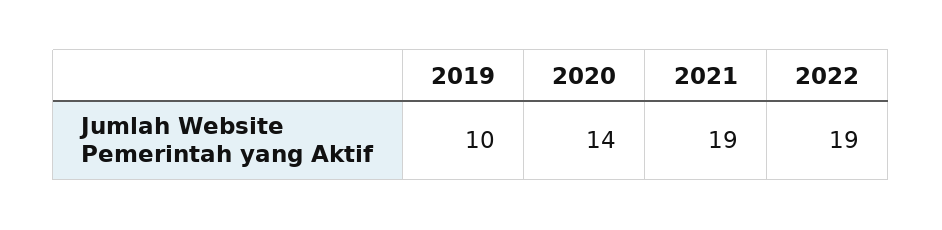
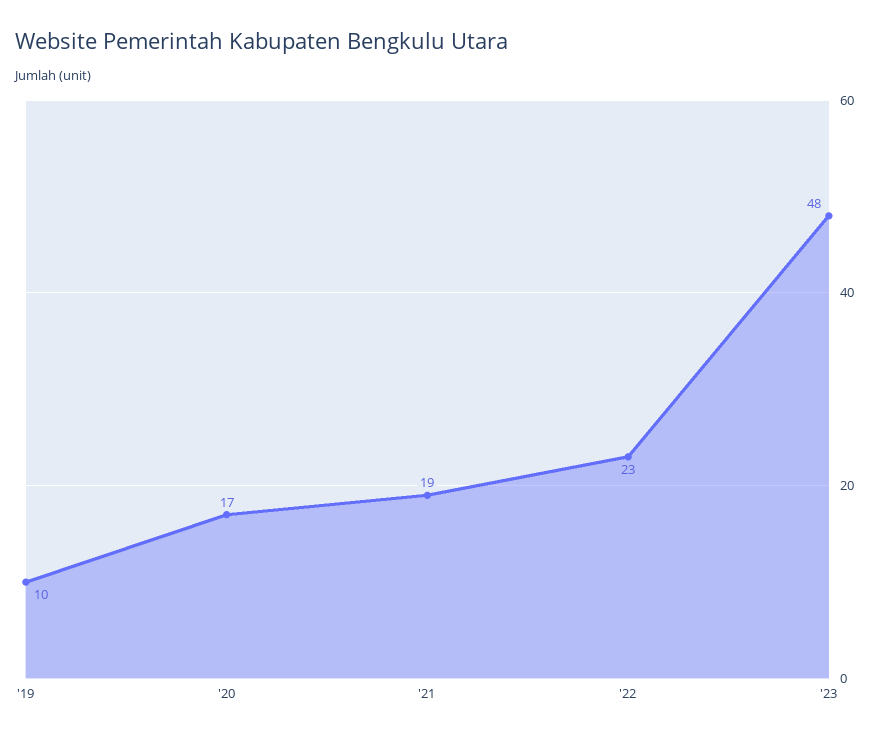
2020: 14 -> 17
2022: 19 -> 23
'23: none -> 48

